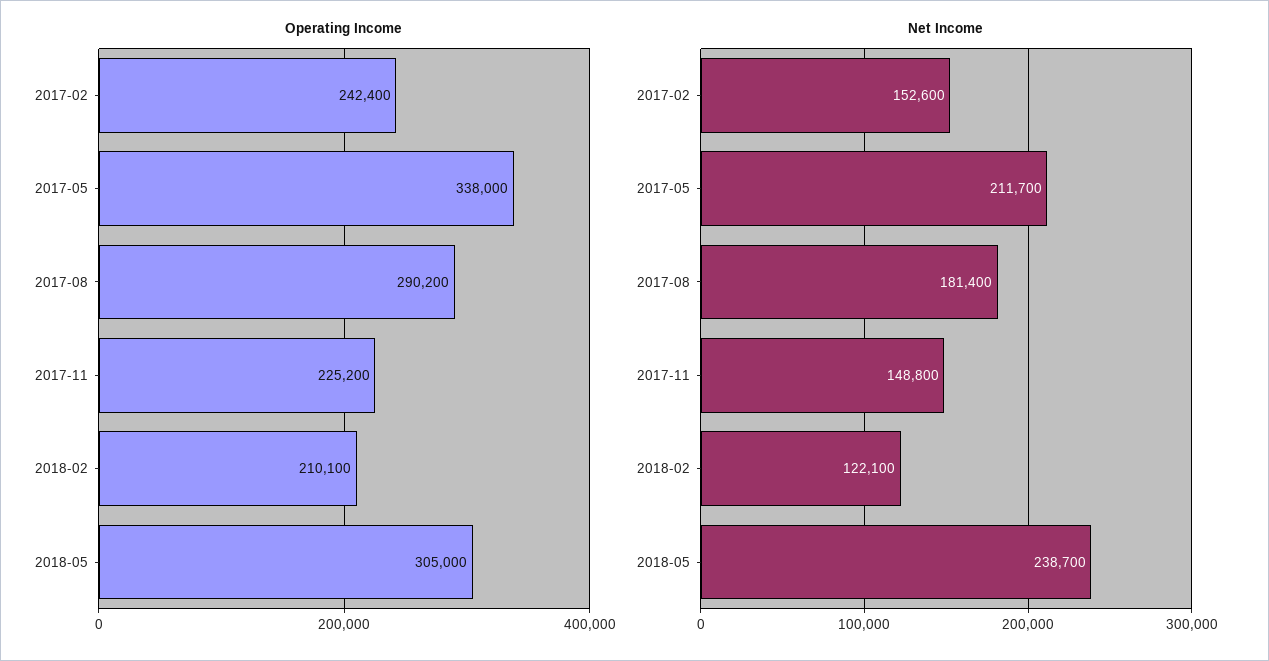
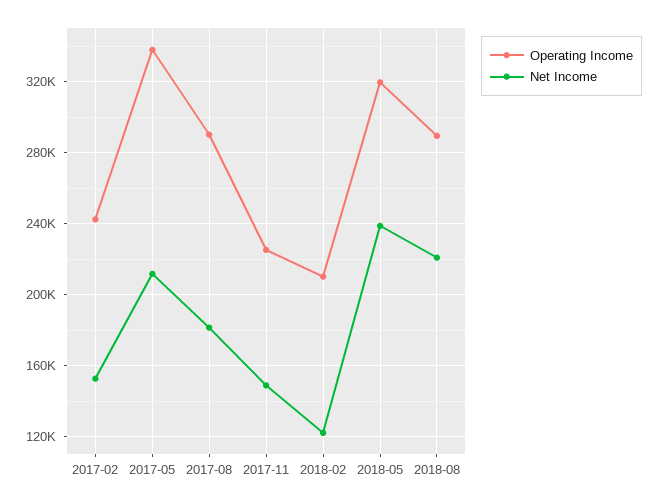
Operating Income, 2018-05: 305000 -> 320000
Operating Income, 2018-08: none -> 290000
Net Income, 2018-08: none -> 220000

